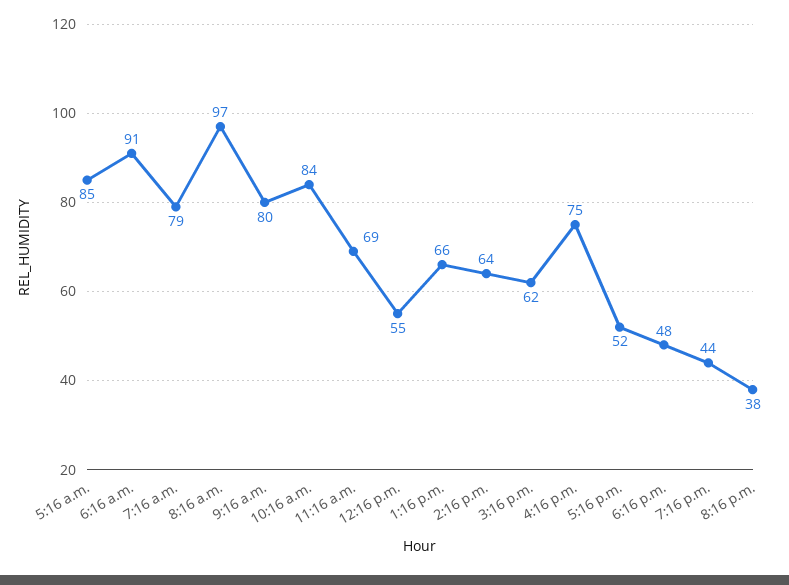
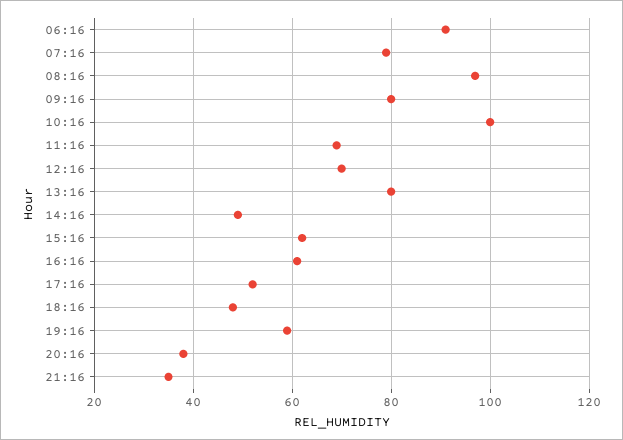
5:16 a.m.: 85 -> none
10:16 a.m.: 84 -> 100
12:16 p.m.: 55 -> 70
1:16 p.m.: 66 -> 80
2:16 p.m.: 64 -> 50
4:16 p.m.: 75 -> 60
7:16 p.m.: 44 -> 60
21:16: none -> 35

